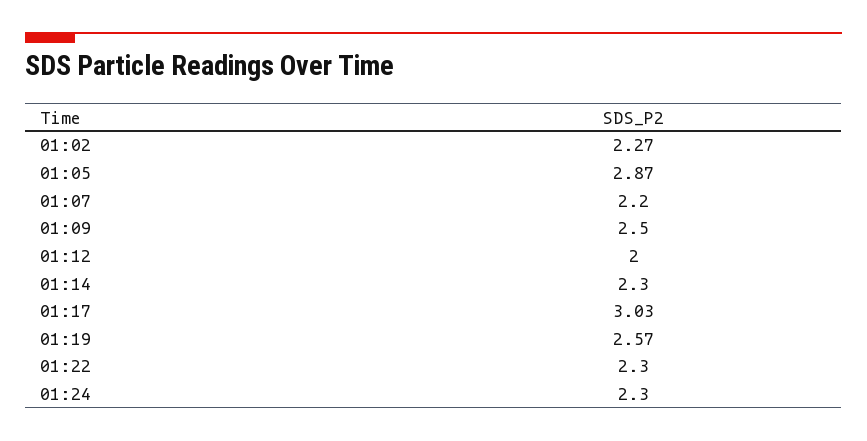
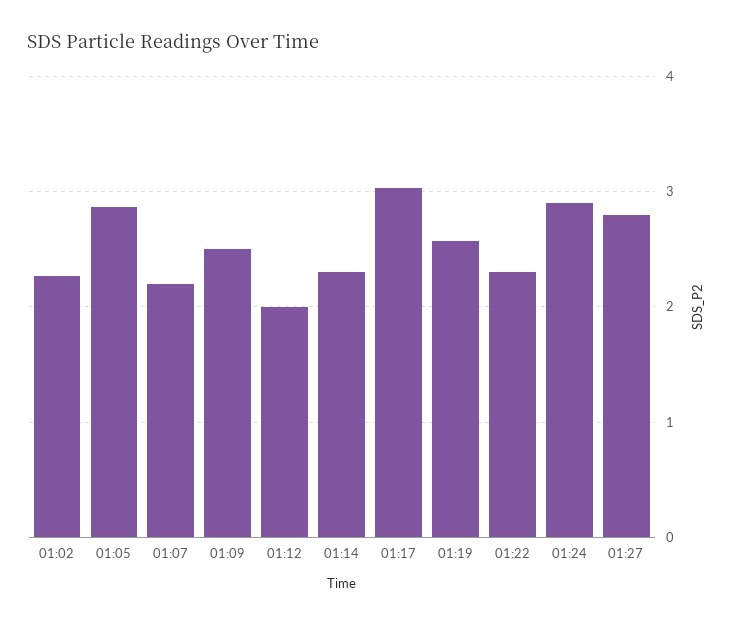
01:24: 2.3 -> 2.9
01:27: none -> 2.8

